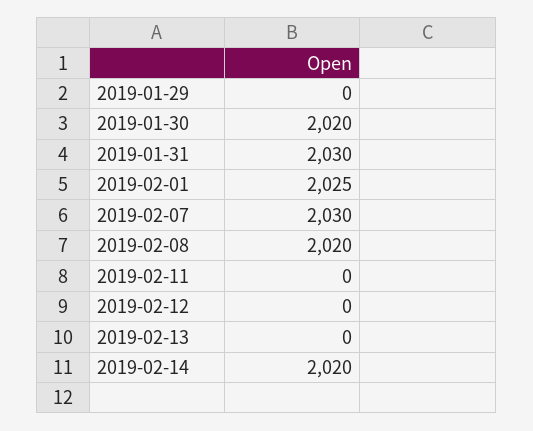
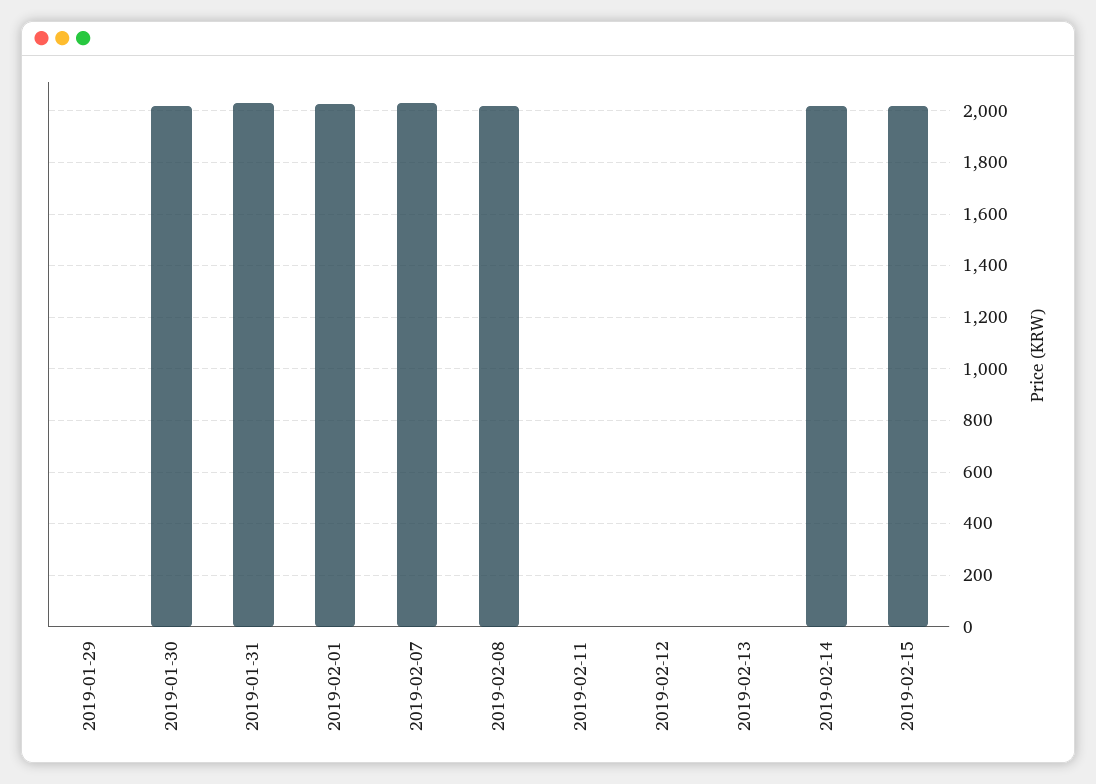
2019-02-15: none -> 2025

